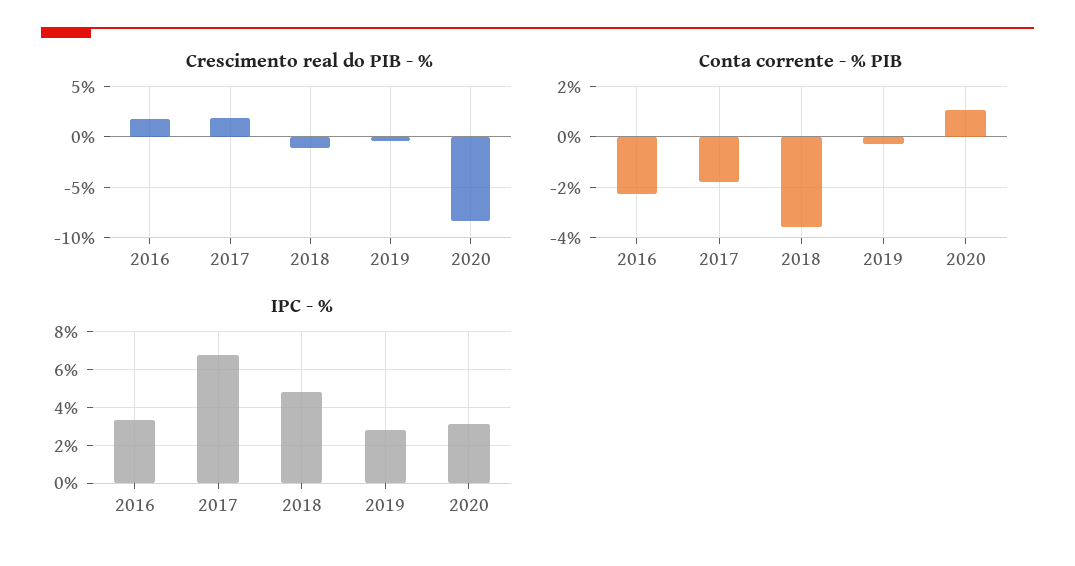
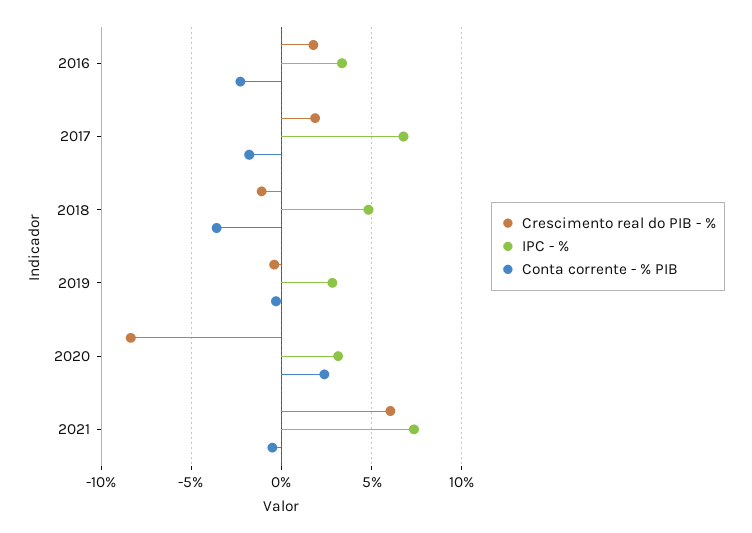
Conta corrente - % PIB, 2020: 1 -> 2.5
Crescimento real do PIB - %, 2021: none -> 6
IPC - %, 2021: none -> 7.5
Conta corrente - % PIB, 2021: none -> -0.5

